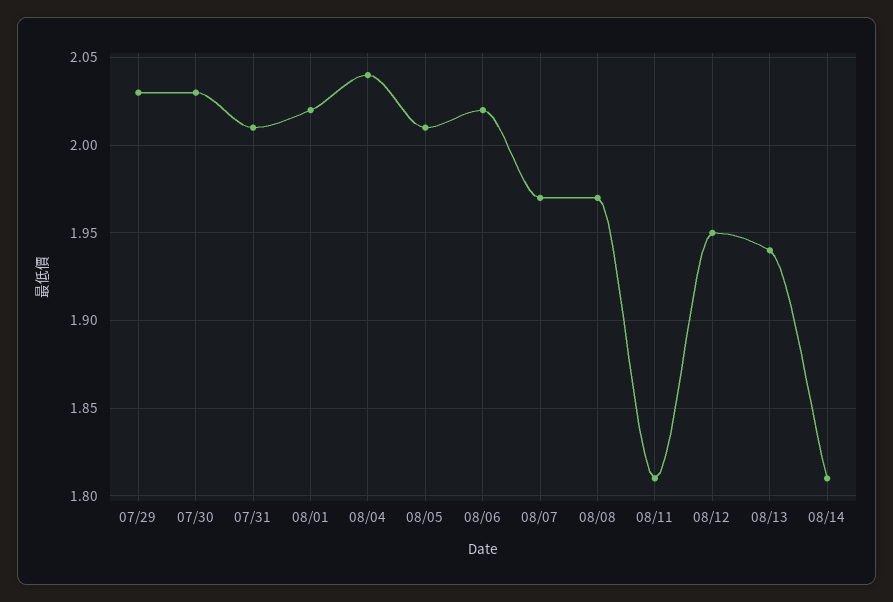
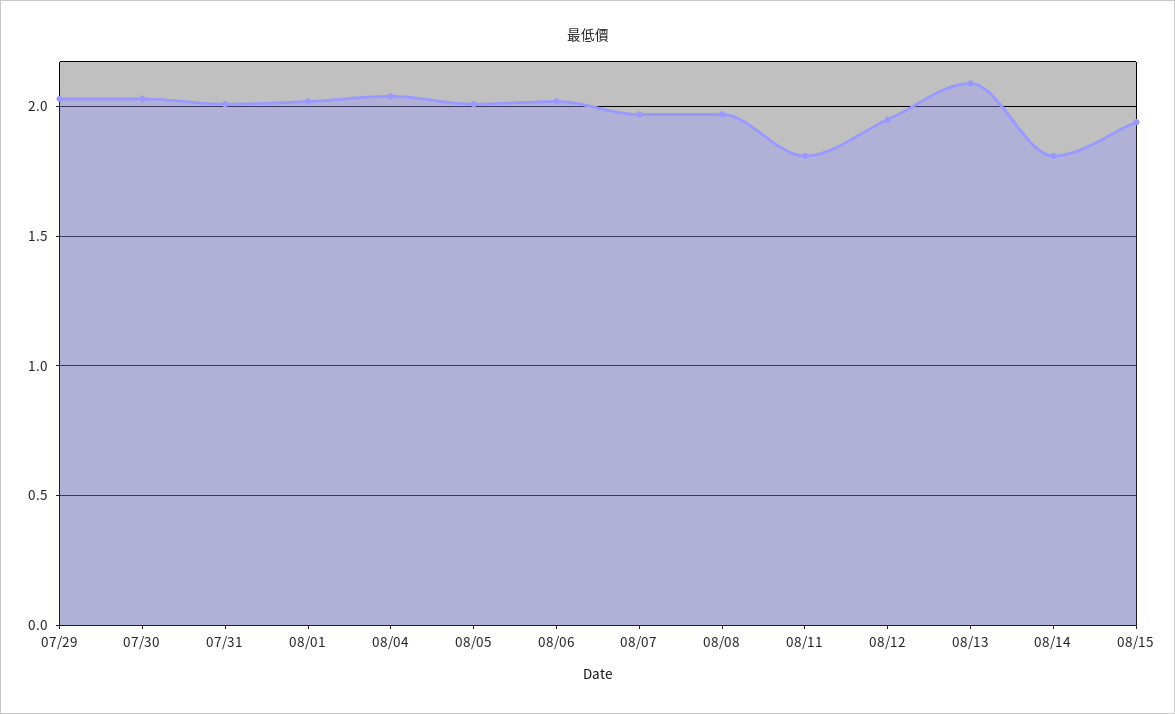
08/13: 1.94 -> 2.1
08/15: none -> 1.95

